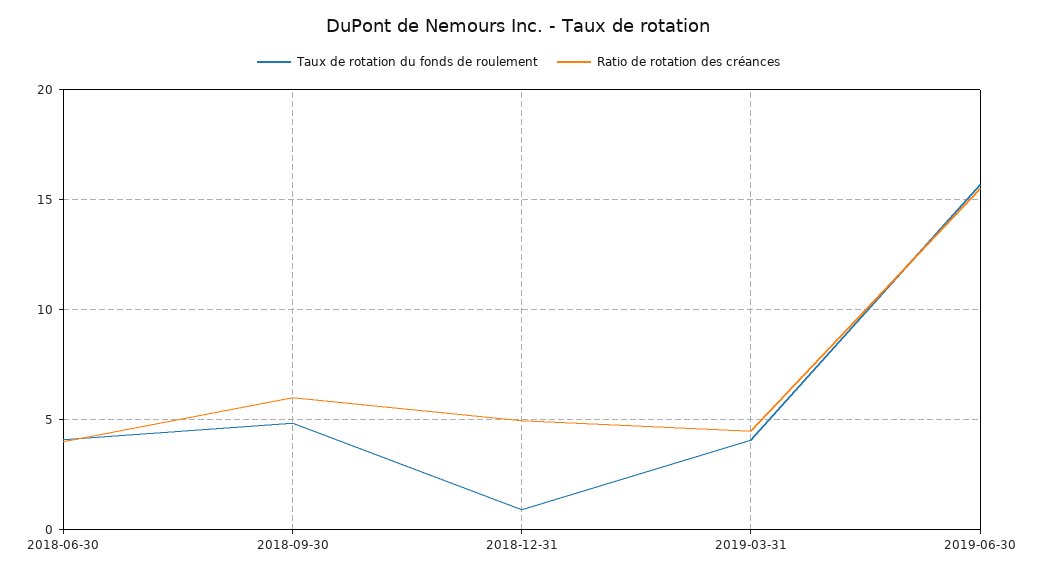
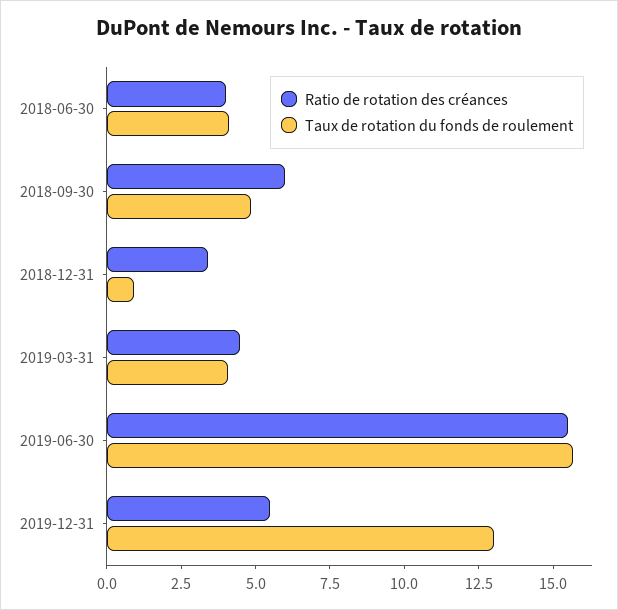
Ratio de rotation des créances, 2018-12-31: 5 -> 3.5
Ratio de rotation des créances, 2019-12-31: none -> 5.5
Taux de rotation du fonds de roulement, 2019-12-31: none -> 13

